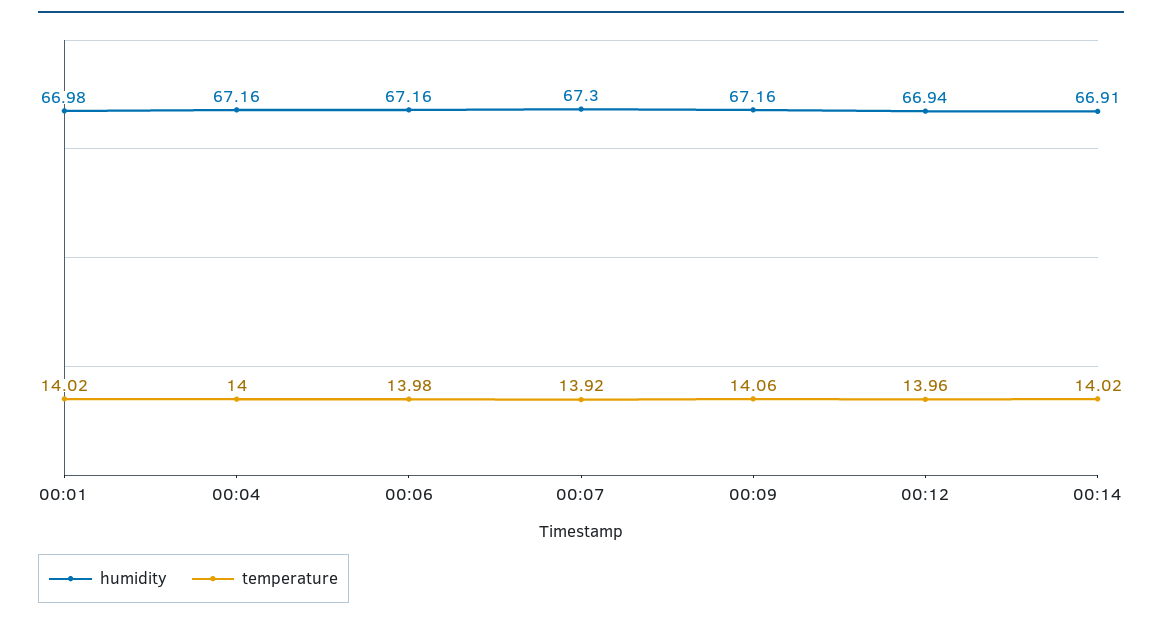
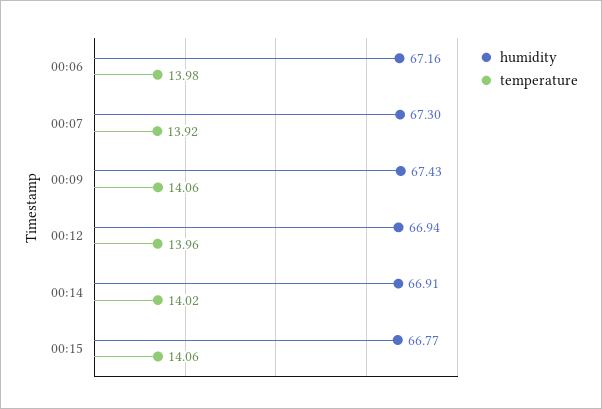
humidity, 00:01: 66.98 -> none
temperature, 00:01: 14.02 -> none
humidity, 00:04: 67.16 -> none
temperature, 00:04: 14 -> none
humidity, 00:09: 67.16 -> 67.43
humidity, 00:15: none -> 66.77
temperature, 00:15: none -> 14.06

